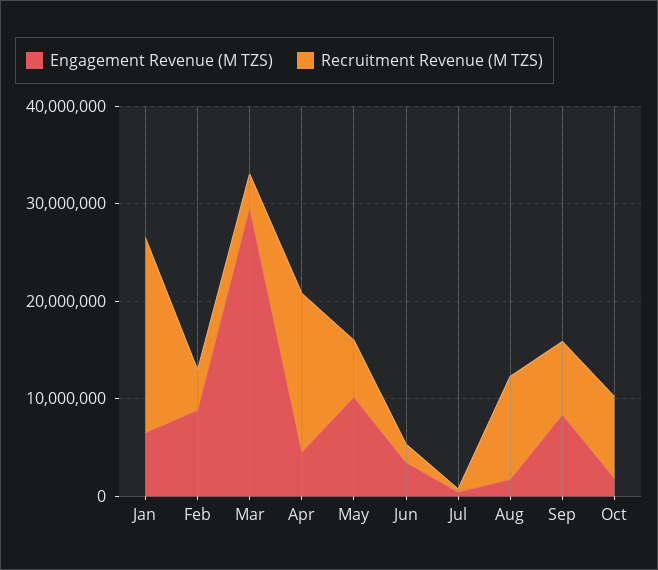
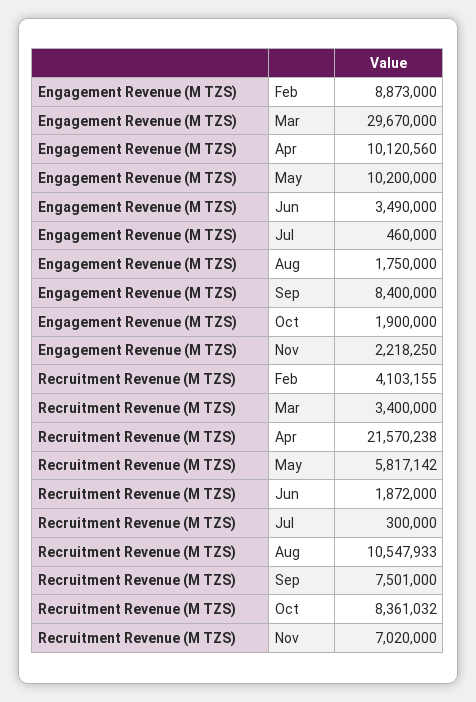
Engagement Revenue (M TZS), Jan: 6000000 -> none
Recruitment Revenue (M TZS), Jan: 20000000 -> none
Engagement Revenue (M TZS), Apr: 4000000 -> 10120560
Recruitment Revenue (M TZS), Apr: 16000000 -> 21570238
Engagement Revenue (M TZS), Nov: none -> 2218250
Recruitment Revenue (M TZS), Nov: none -> 7020000

